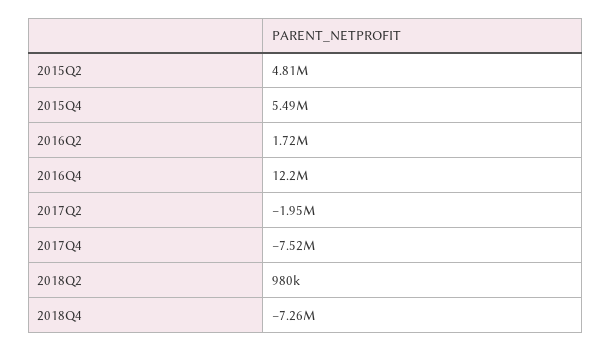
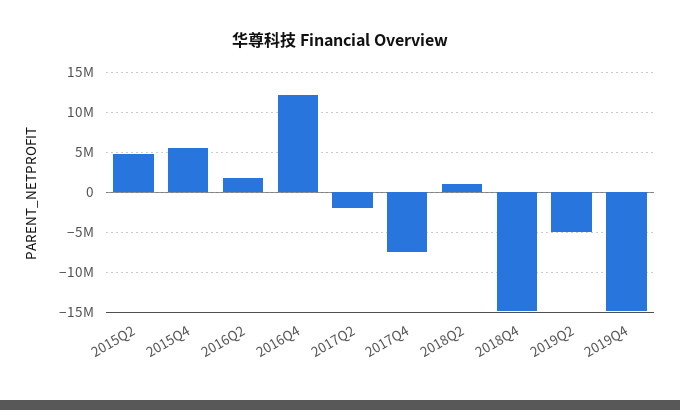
2018Q4: -7260000 -> -15000000
2019Q2: none -> -5000000
2019Q4: none -> -15000000

